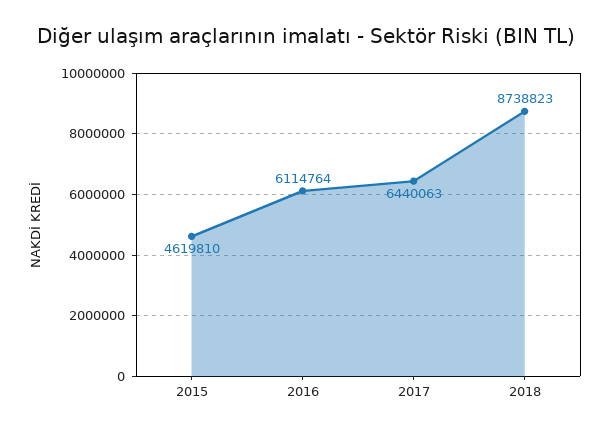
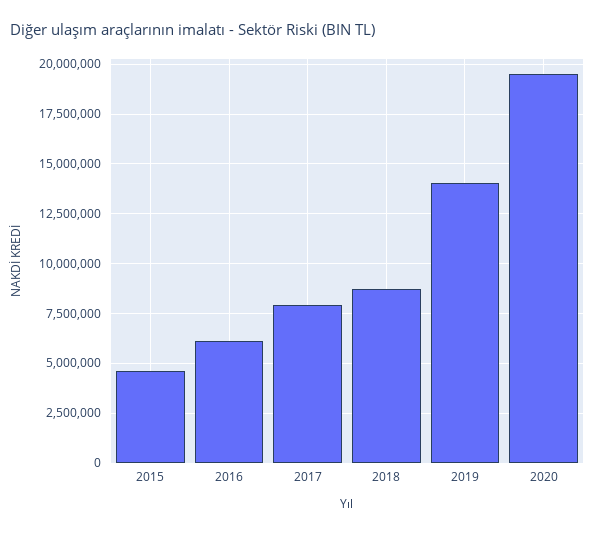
2017: 6440063 -> 8000000
2019: none -> 14000000
2020: none -> 19500000

